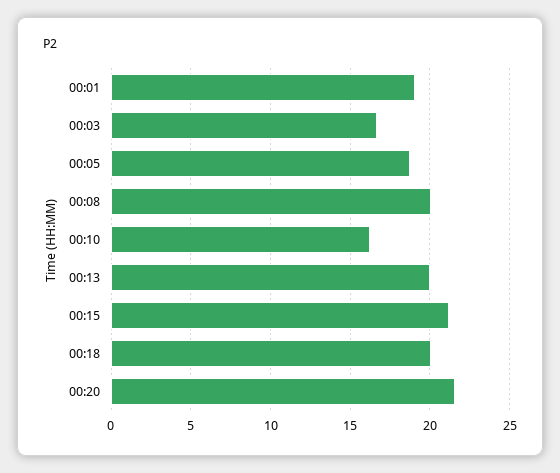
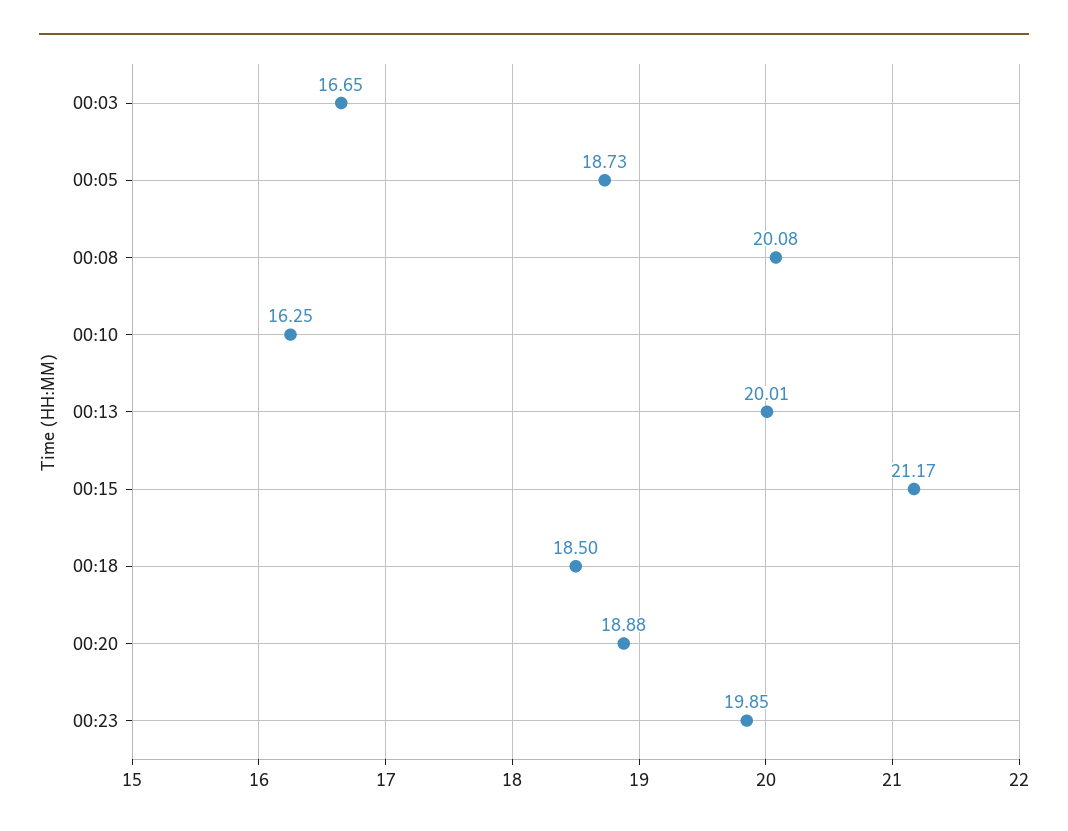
00:01: 19 -> none
00:18: 20 -> 18.5
00:20: 21.5 -> 18.88
00:23: none -> 19.85

